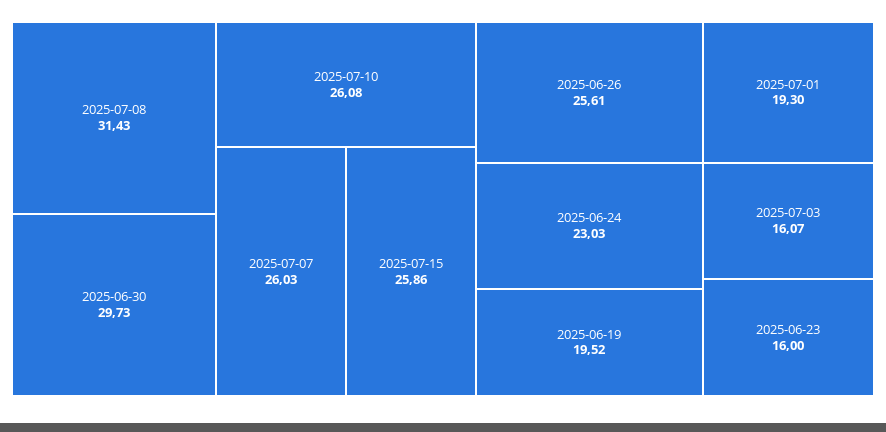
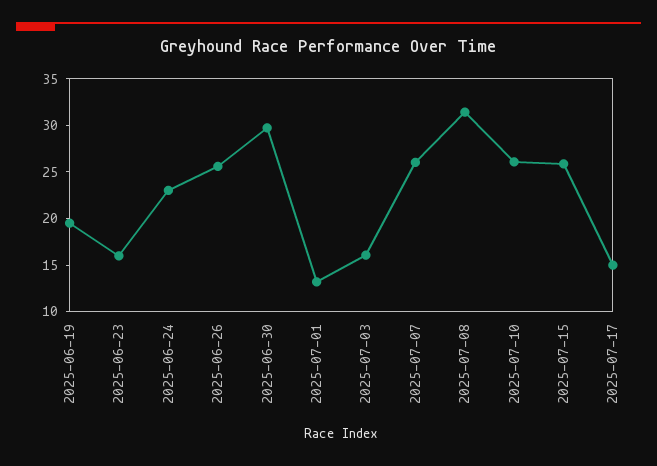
2025-07-01: 19.3 -> 13
2025-07-17: none -> 15

